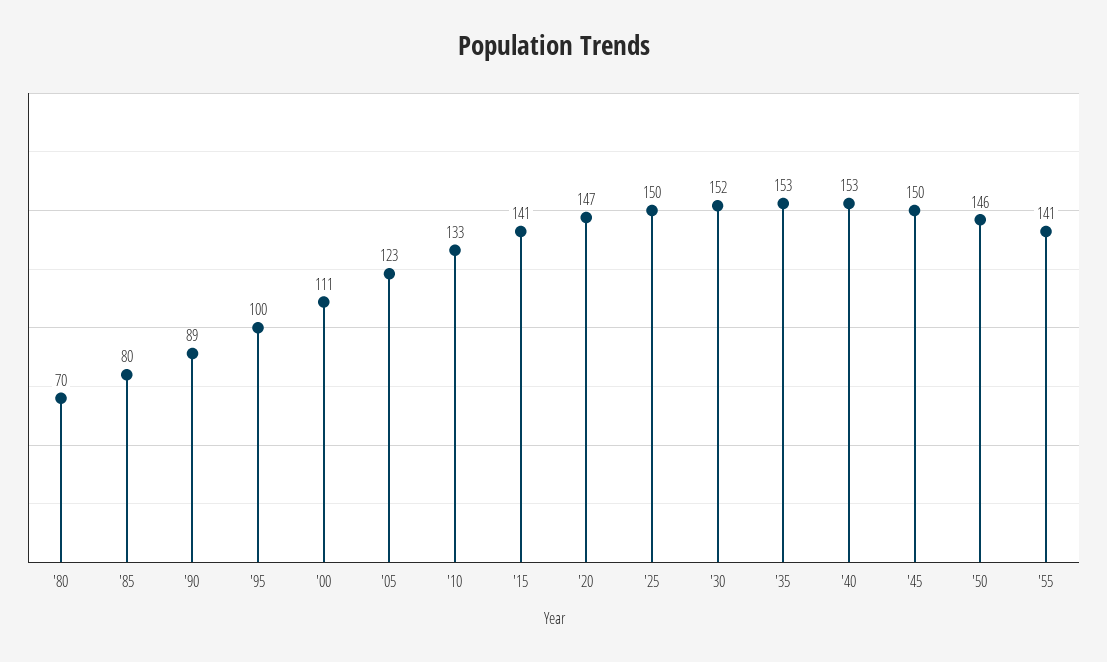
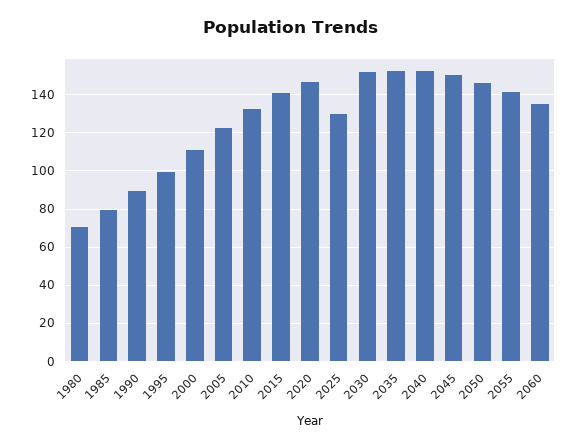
'25: 150 -> 130
2060: none -> 135

